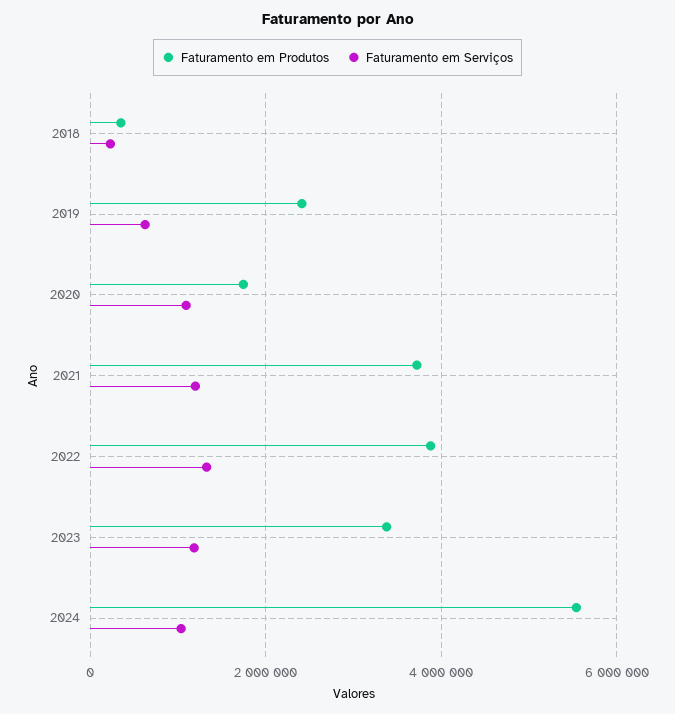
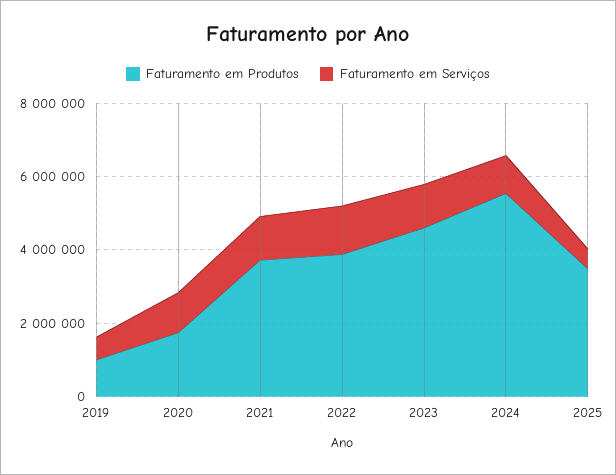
Faturamento em Produtos, 2018: 400000 -> none
Faturamento em Serviços, 2018: 200000 -> none
Faturamento em Produtos, 2019: 2400000 -> 1000000
Faturamento em Produtos, 2023: 3400000 -> 4500000
Faturamento em Produtos, 2025: none -> 3500000
Faturamento em Serviços, 2025: none -> 500000

